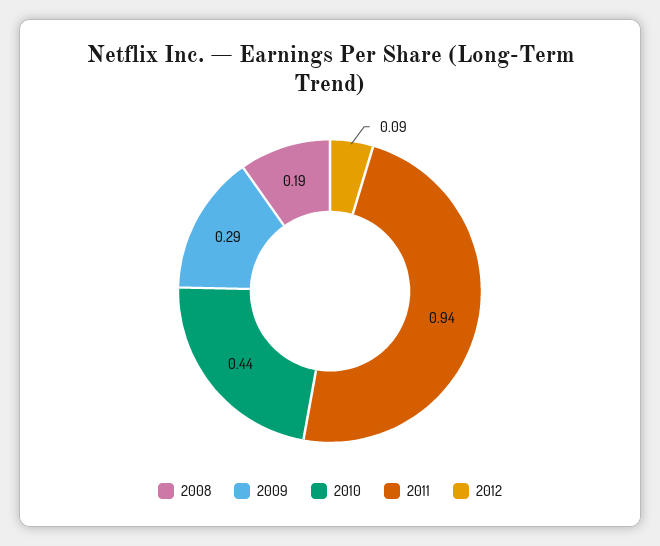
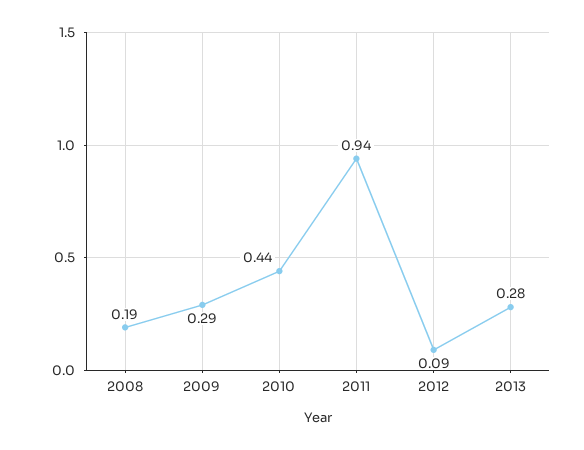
2013: none -> 0.28

